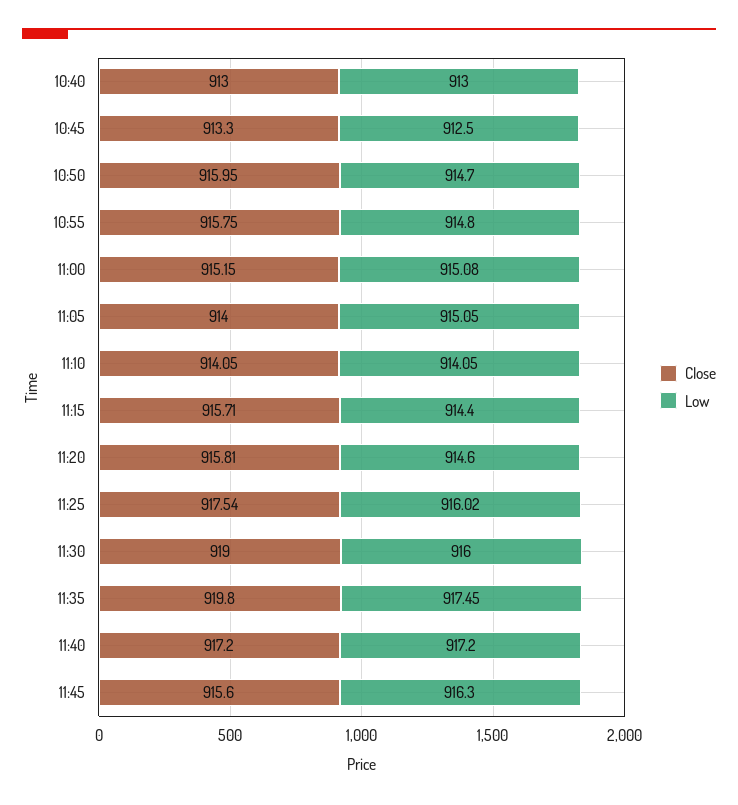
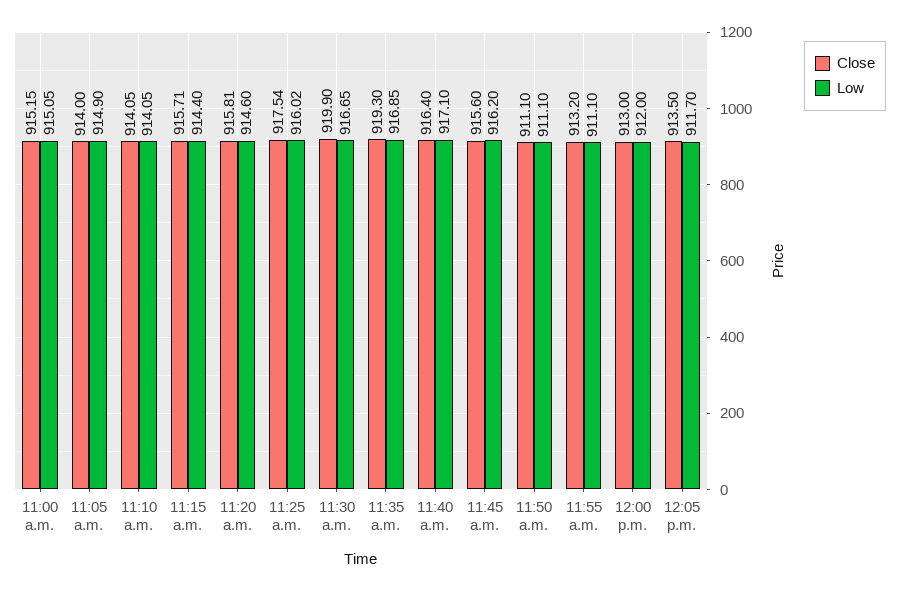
Close, 10:40: 913 -> none
Low, 10:40: 913 -> none
Close, 10:45: 913.3 -> none
Low, 10:45: 912.5 -> none
Close, 10:50: 915.95 -> none
Low, 10:50: 914.7 -> none
Close, 10:55: 915.75 -> none
Low, 10:55: 914.8 -> none
Low, 11:00: 915.08 -> 915.05
Low, 11:05: 915.05 -> 914.9
Close, 11:30: 919 -> 919.9
Low, 11:30: 916 -> 916.65
Close, 11:35: 919.8 -> 919.3
Low, 11:35: 917.45 -> 916.85
Close, 11:40: 917.2 -> 916.4
Low, 11:40: 917.2 -> 917.1
Low, 11:45: 916.3 -> 916.2
Close, 11:50 a.m.: none -> 911.1
Low, 11:50 a.m.: none -> 911.1
Close, 11:55 a.m.: none -> 913.2
Low, 11:55 a.m.: none -> 911.1
Close, 12:00 p.m.: none -> 913
Low, 12:00 p.m.: none -> 912
Close, 12:05 p.m.: none -> 913.5
Low, 12:05 p.m.: none -> 911.7

